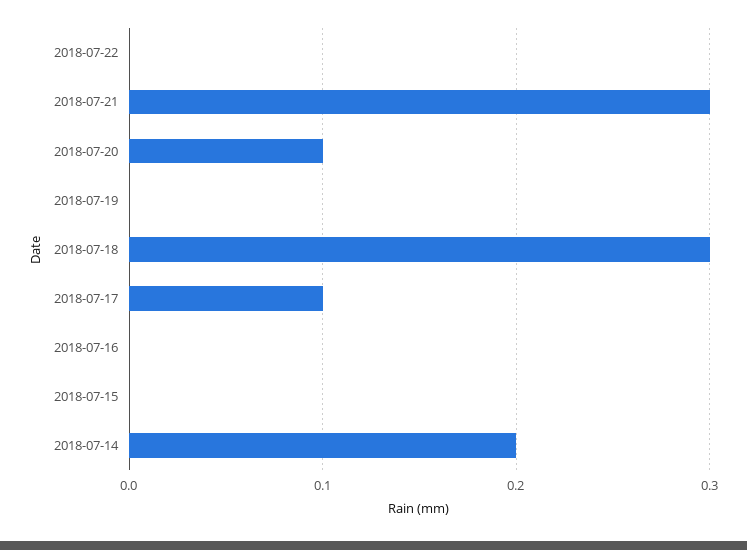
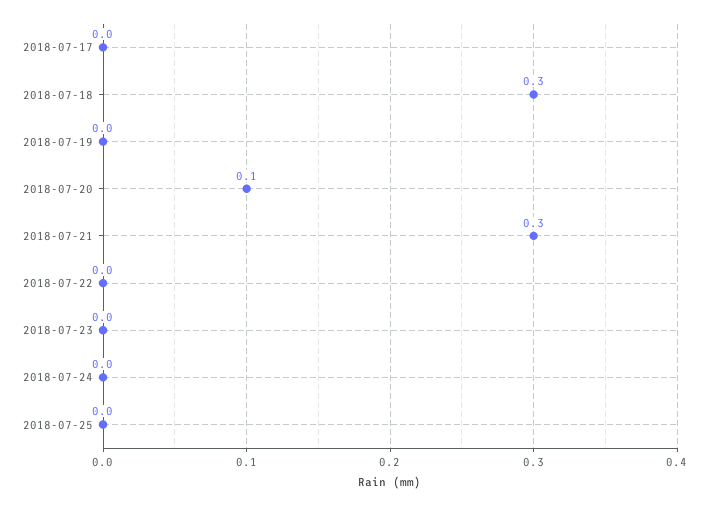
2018-07-17: 0.1 -> 0
2018-07-16: 0 -> none
2018-07-15: 0 -> none
2018-07-14: 0.2 -> none
2018-07-23: none -> 0
2018-07-24: none -> 0
2018-07-25: none -> 0

